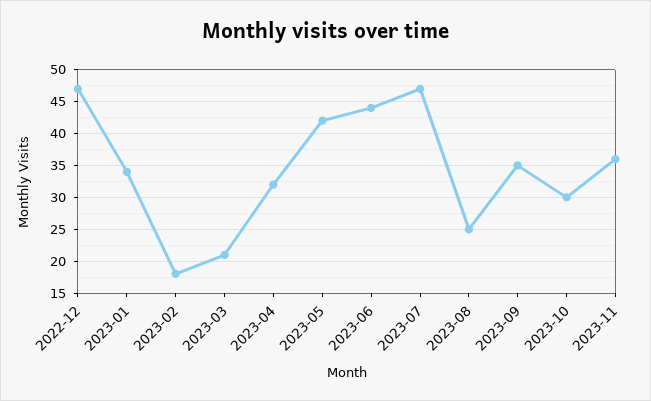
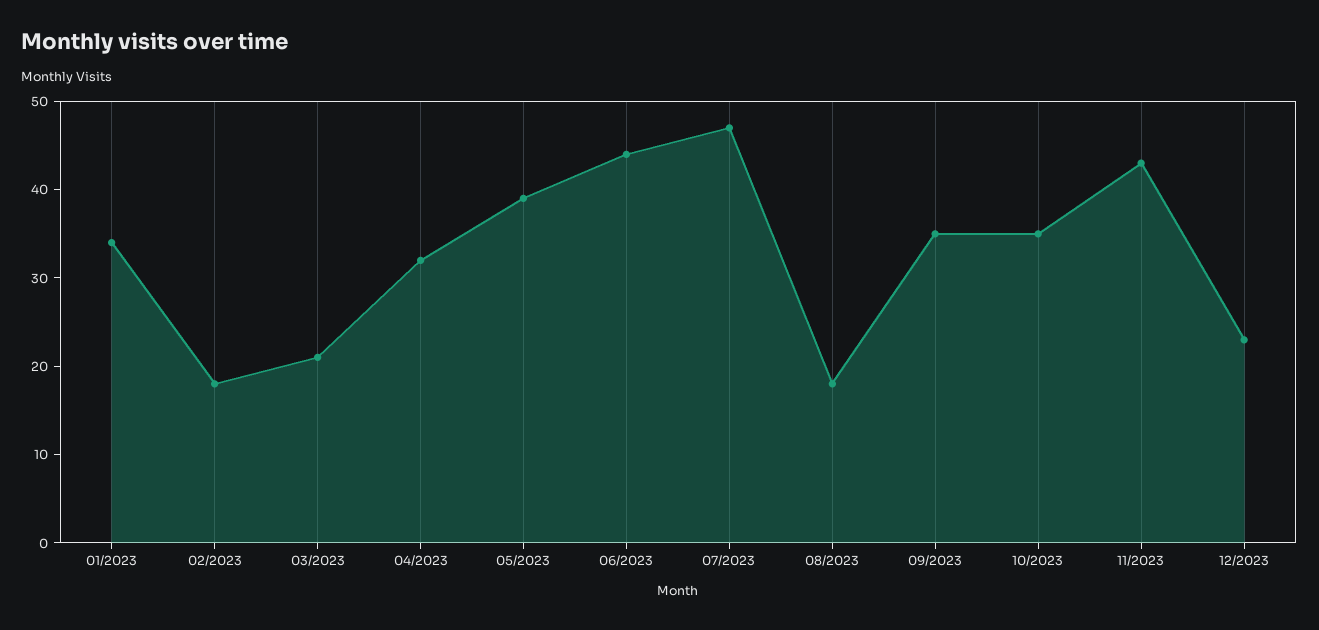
2022-12: 47 -> none
2023-05: 42 -> 39
2023-08: 25 -> 18
2023-10: 30 -> 35
2023-11: 36 -> 43
12/2023: none -> 23

